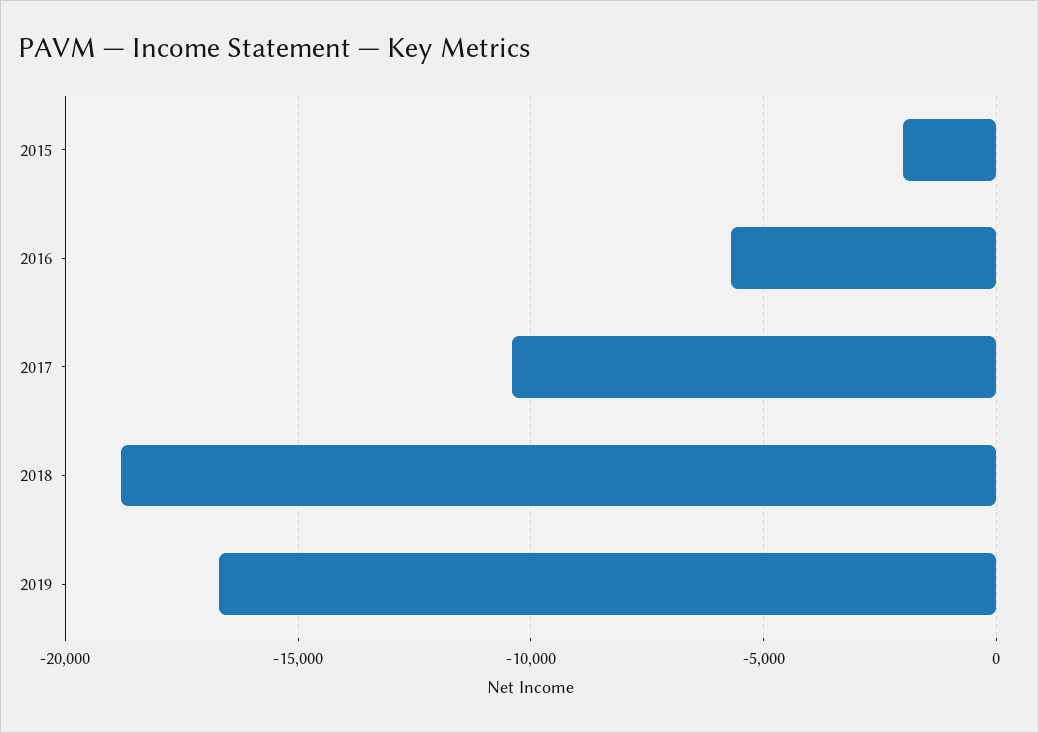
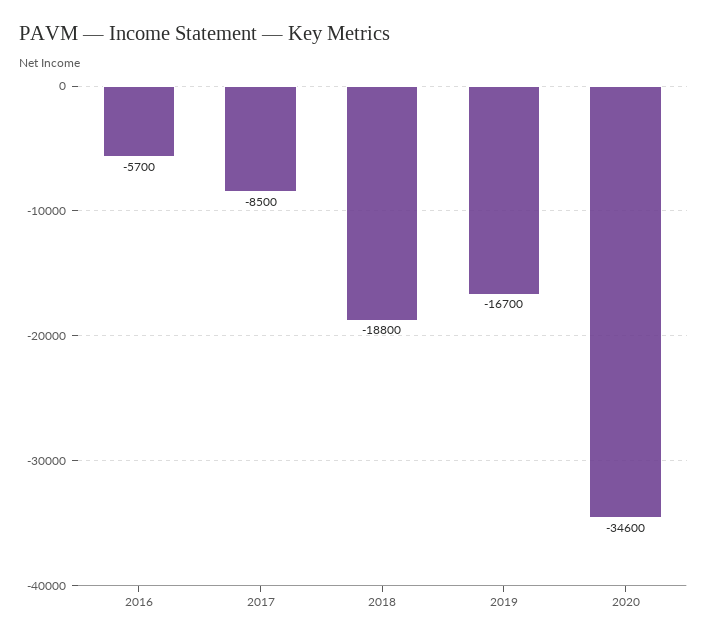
2015: -2000 -> none
2017: -10500 -> -8500
2020: none -> -34600

